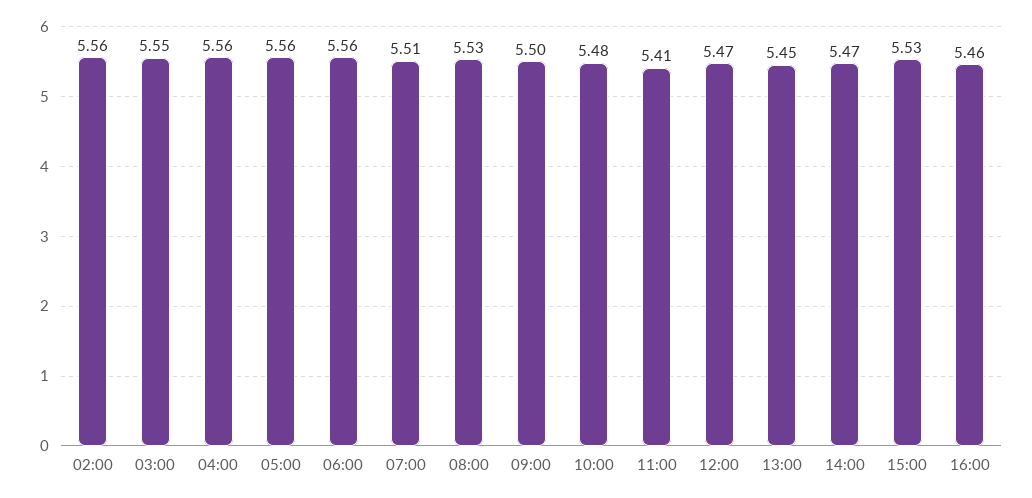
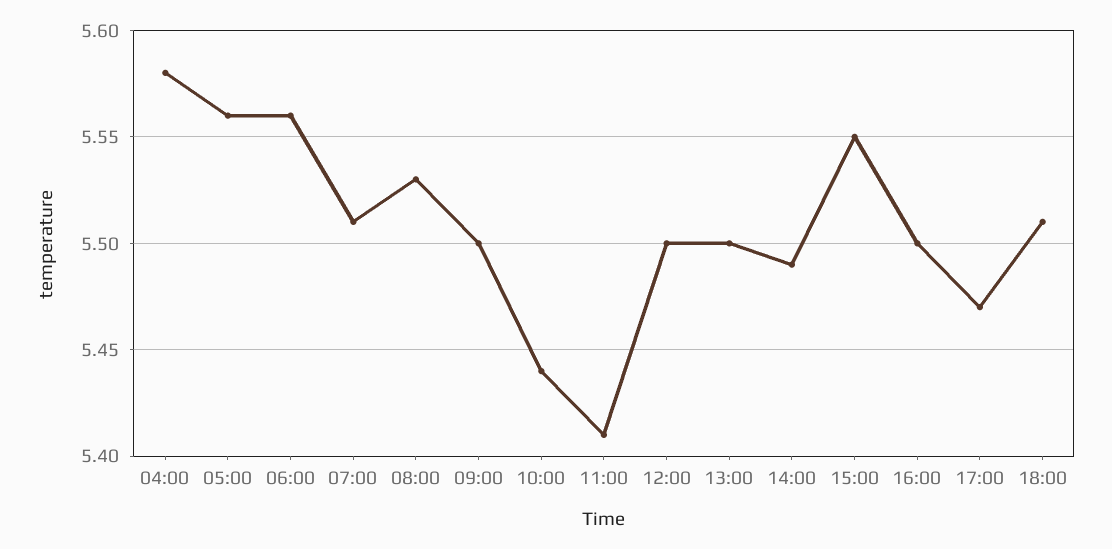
02:00: 5.56 -> none
03:00: 5.55 -> none
04:00: 5.56 -> 5.58
10:00: 5.48 -> 5.44
12:00: 5.47 -> 5.5
13:00: 5.45 -> 5.5
14:00: 5.47 -> 5.49
15:00: 5.53 -> 5.55
16:00: 5.46 -> 5.5
17:00: none -> 5.47
18:00: none -> 5.51

